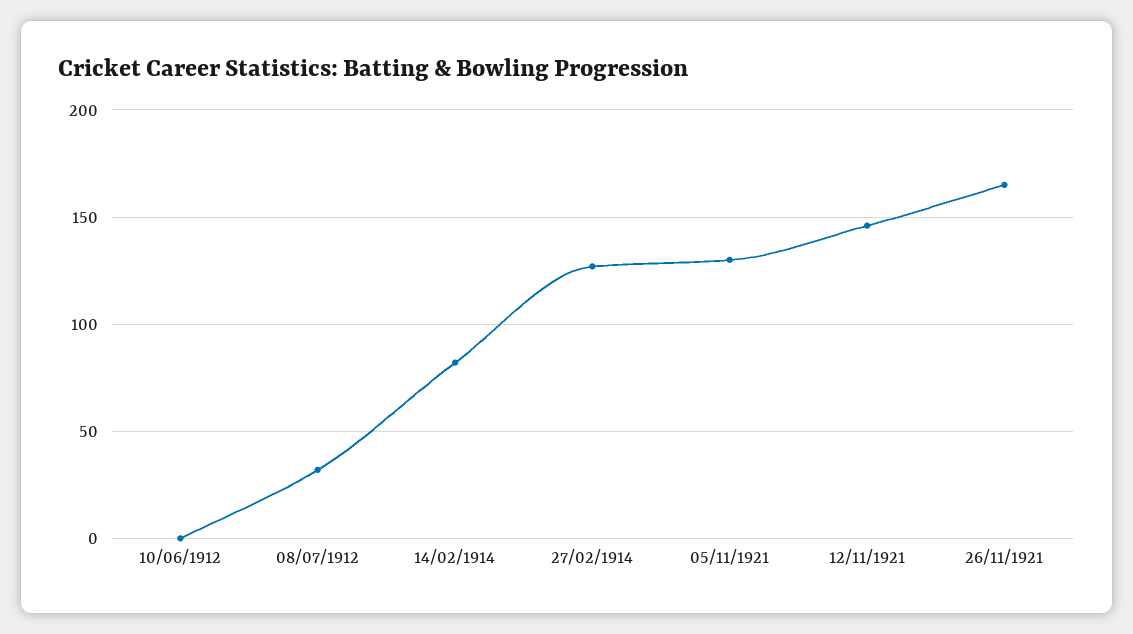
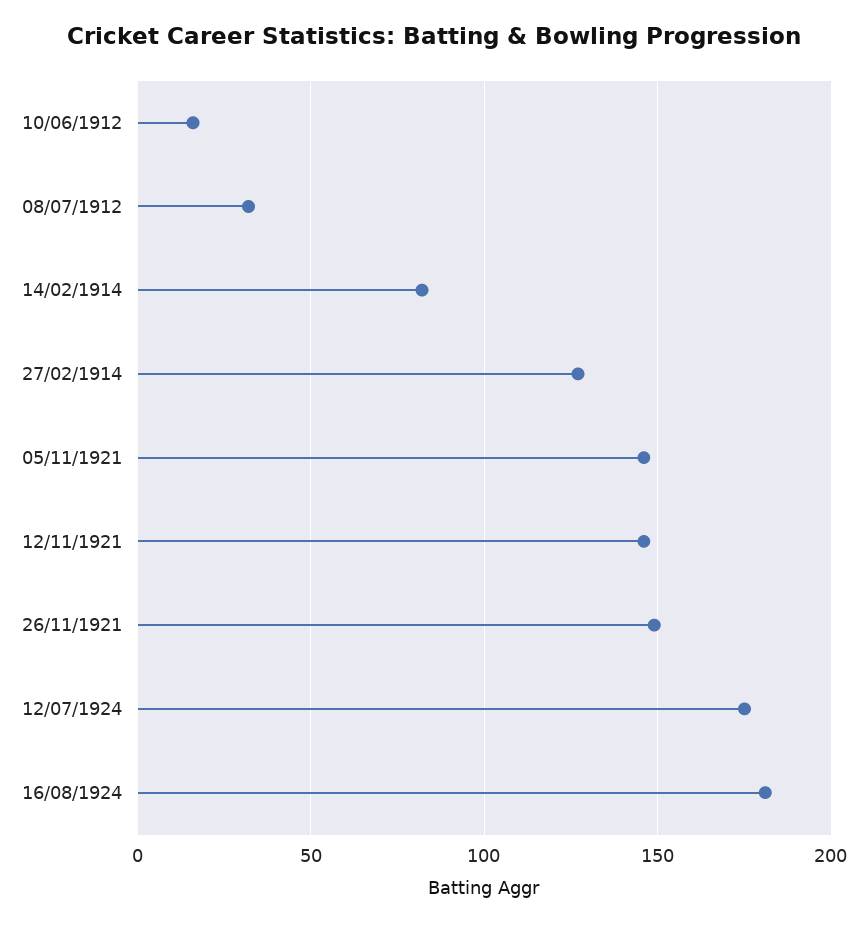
10/06/1912: 0 -> 15
05/11/1921: 130 -> 145
26/11/1921: 165 -> 150
12/07/1924: none -> 175
16/08/1924: none -> 180

